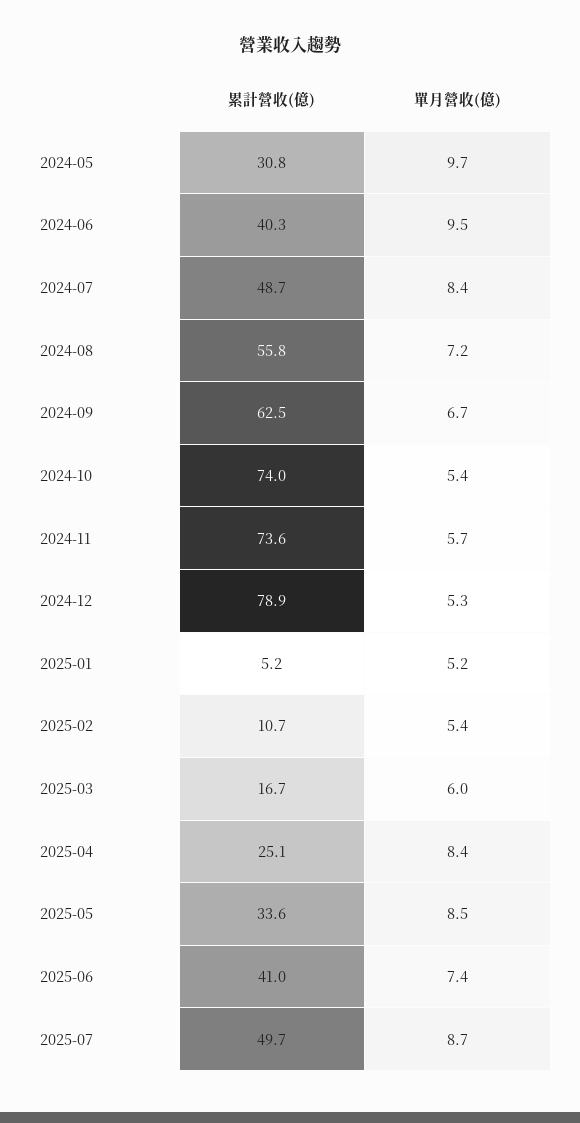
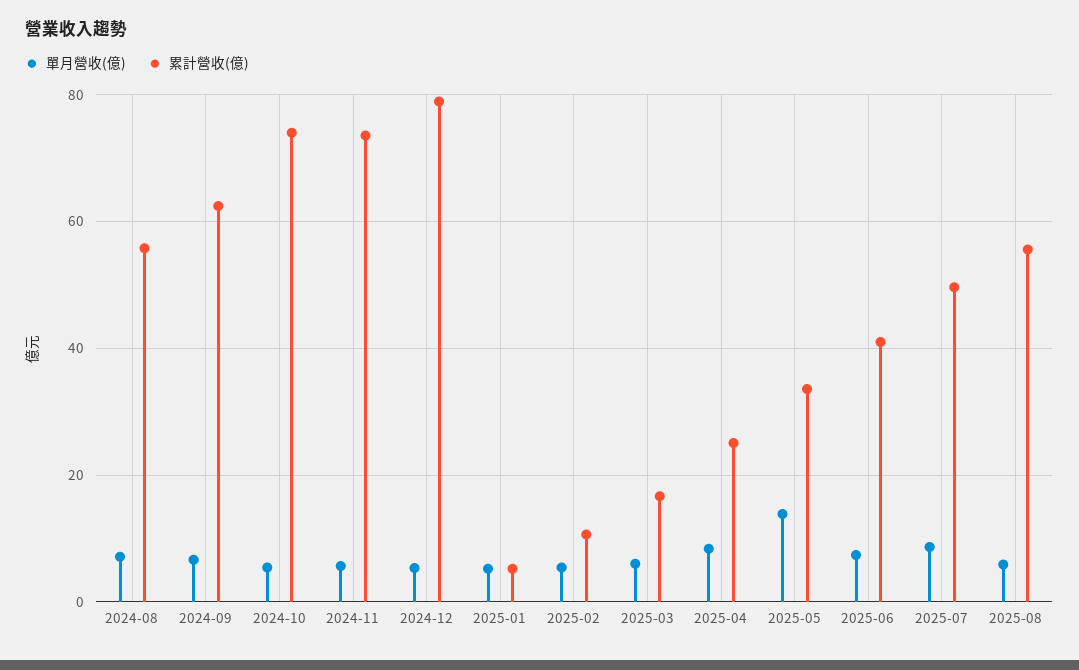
累計營收(億), 2024-05: 30.8 -> none
單月營收(億), 2024-05: 9.7 -> none
累計營收(億), 2024-06: 40.3 -> none
單月營收(億), 2024-06: 9.5 -> none
累計營收(億), 2024-07: 48.7 -> none
單月營收(億), 2024-07: 8.4 -> none
單月營收(億), 2025-05: 8.5 -> 14
單月營收(億), 2025-08: none -> 6
累計營收(億), 2025-08: none -> 56

